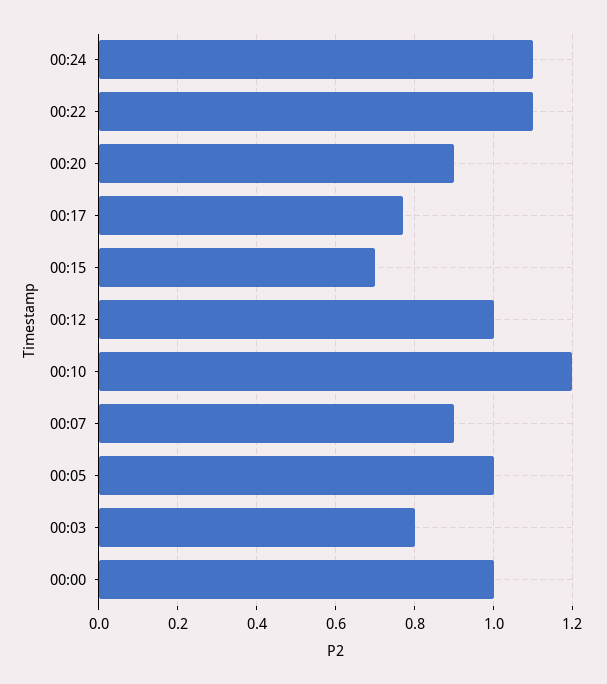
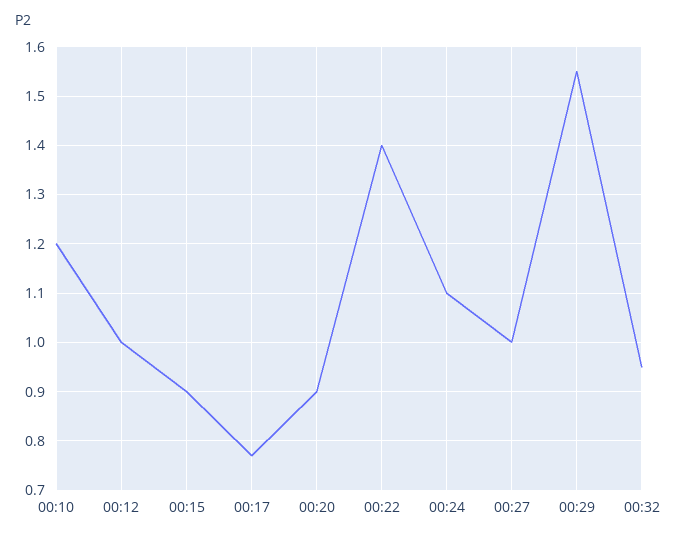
00:22: 1.1 -> 1.4
00:15: 0.7 -> 0.9
00:07: 0.9 -> none
00:05: 1 -> none
00:03: 0.8 -> none
00:00: 1 -> none
00:27: none -> 1
00:29: none -> 1.55
00:32: none -> 0.95

